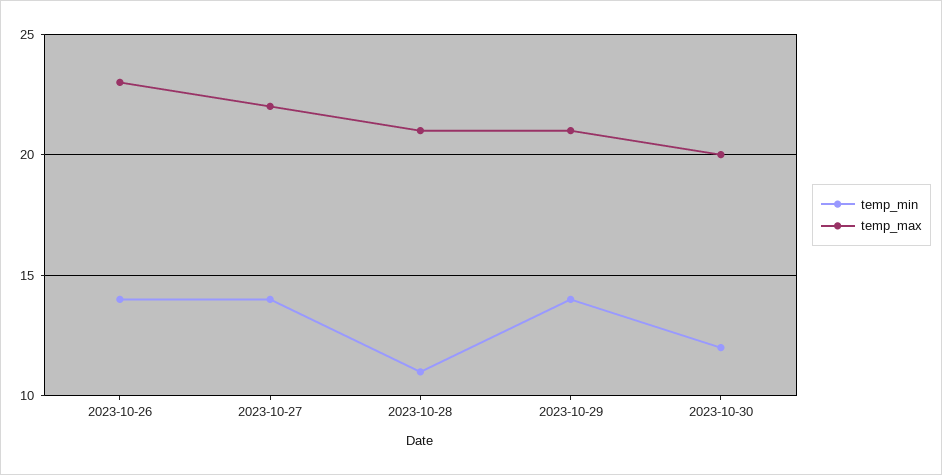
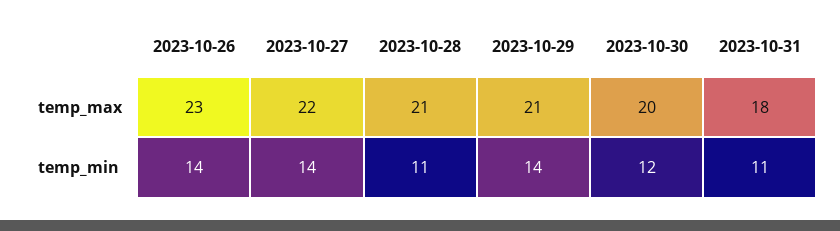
temp_max, 2023-10-31: none -> 18
temp_min, 2023-10-31: none -> 11

